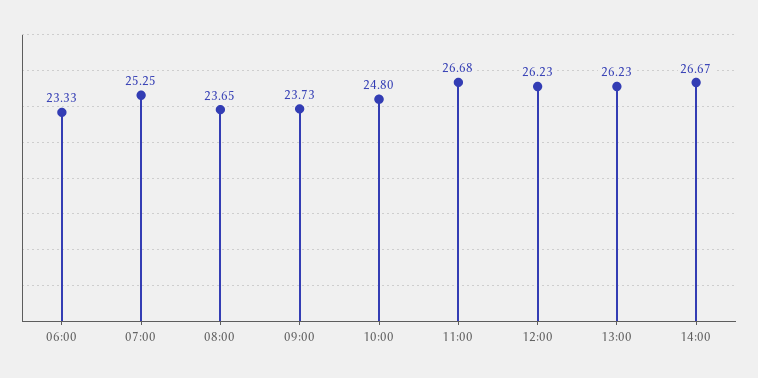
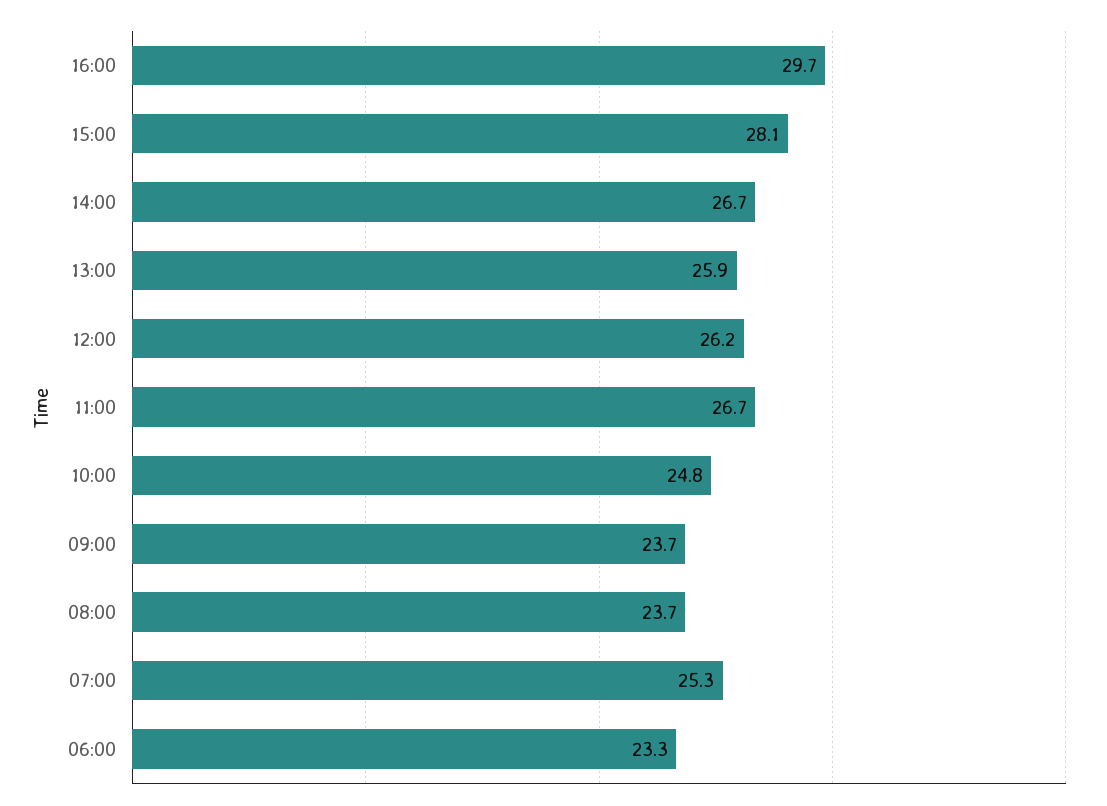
13:00: 26.23 -> 25.9
16:00: none -> 29.7
15:00: none -> 28.1

